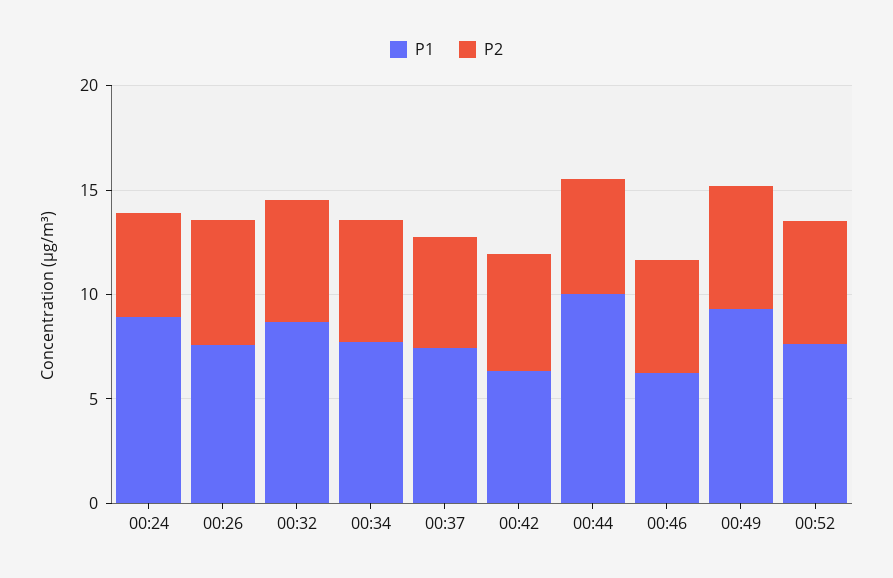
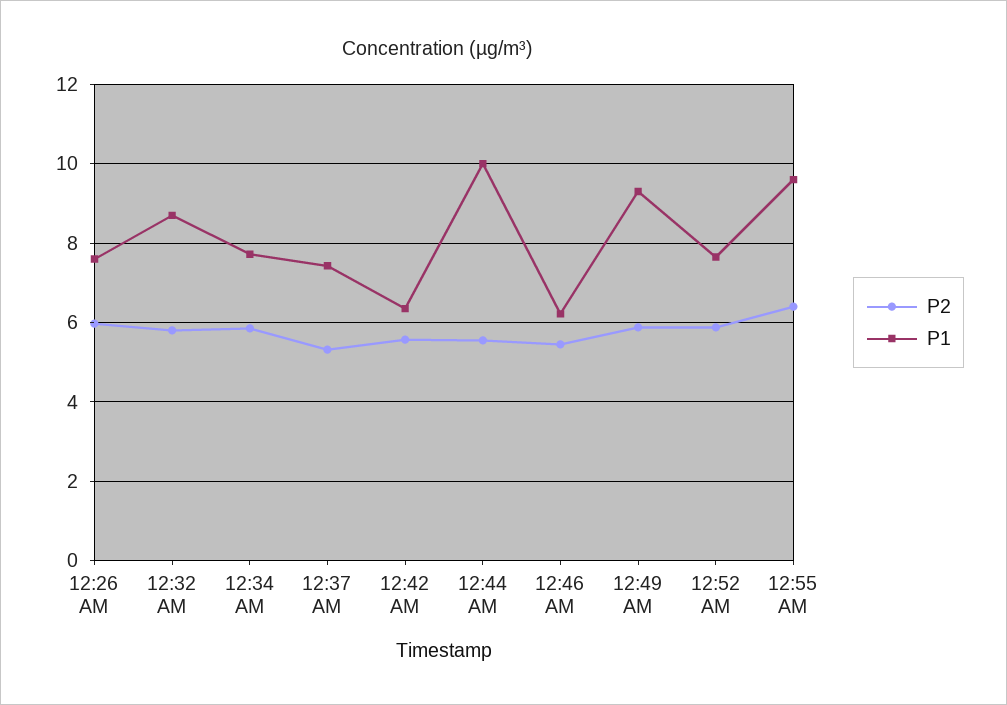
P1, 00:24: 9 -> none
P2, 00:24: 5 -> none
P2, 12:55 AM: none -> 6.4
P1, 12:55 AM: none -> 9.6

